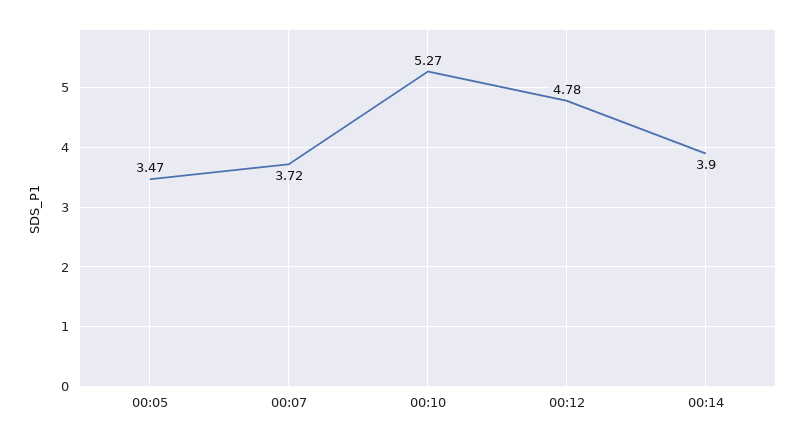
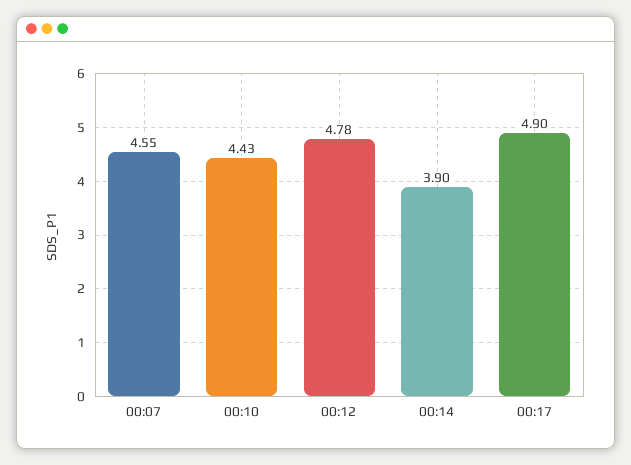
00:05: 3.47 -> none
00:07: 3.72 -> 4.55
00:10: 5.27 -> 4.43
00:17: none -> 4.9

